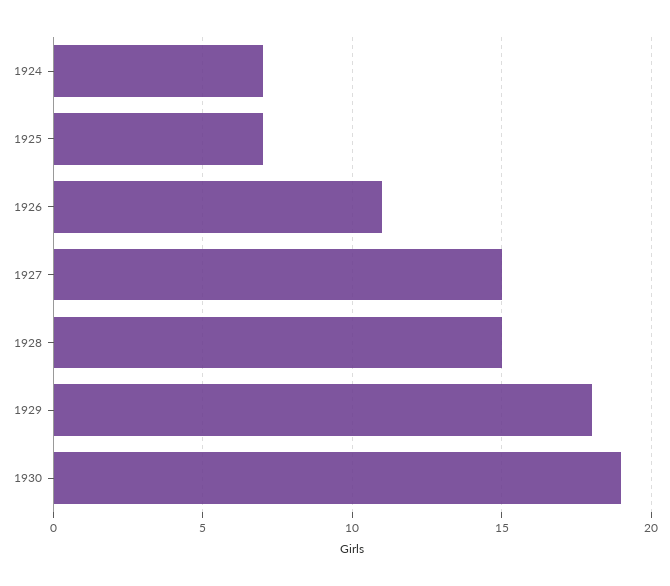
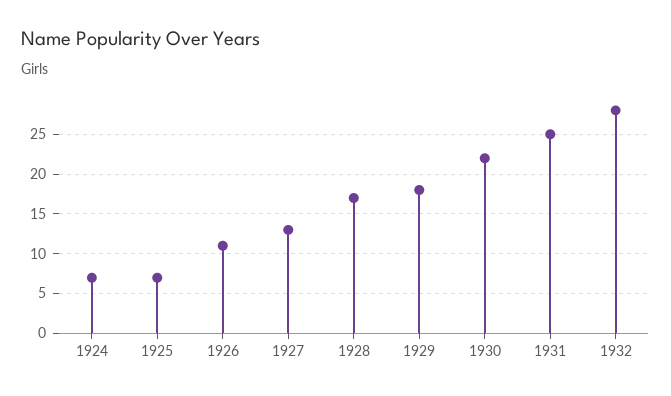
1927: 15 -> 13
1928: 15 -> 17
1930: 19 -> 22
1931: none -> 25
1932: none -> 28

